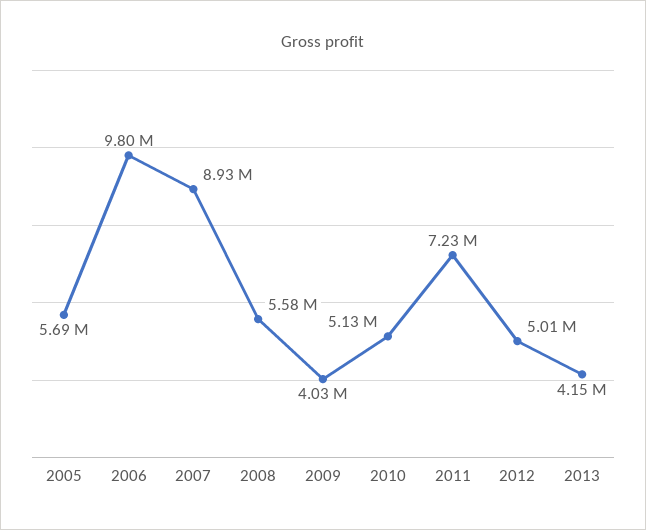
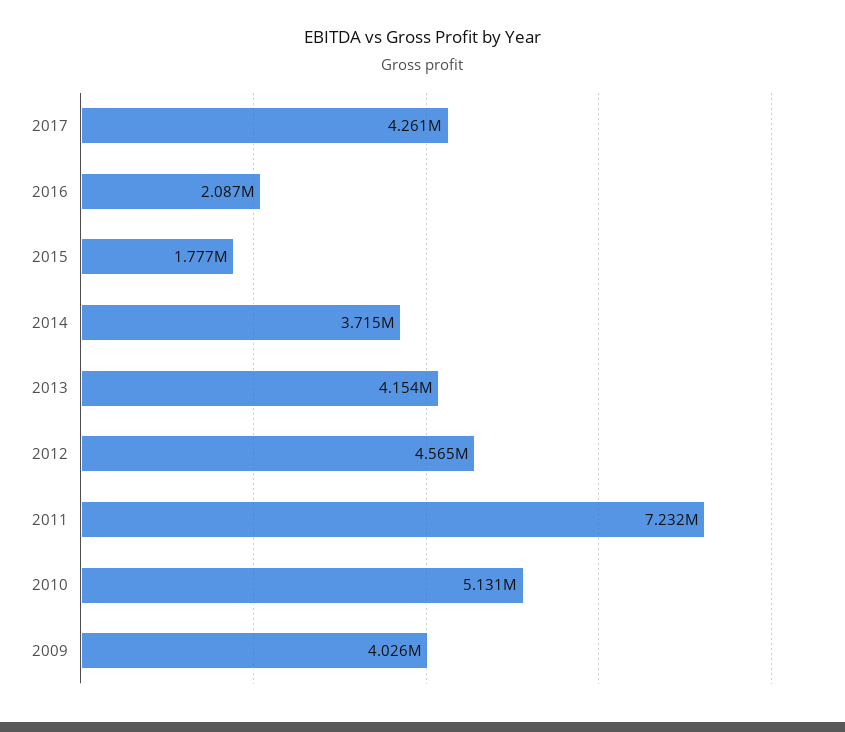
2005: 5690000 -> none
2006: 9800000 -> none
2007: 8930000 -> none
2008: 5580000 -> none
2012: 5010000 -> 4565000
2017: none -> 4261000
2016: none -> 2087000
2015: none -> 1777000
2014: none -> 3715000

